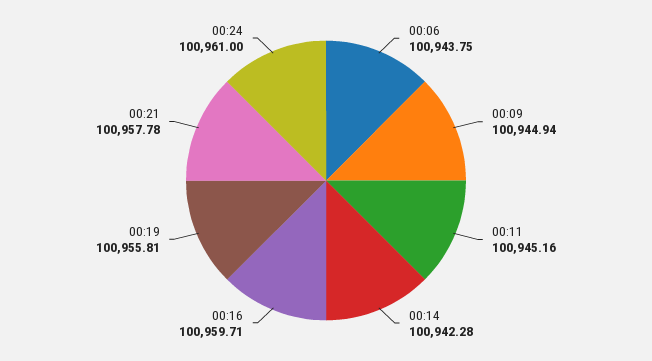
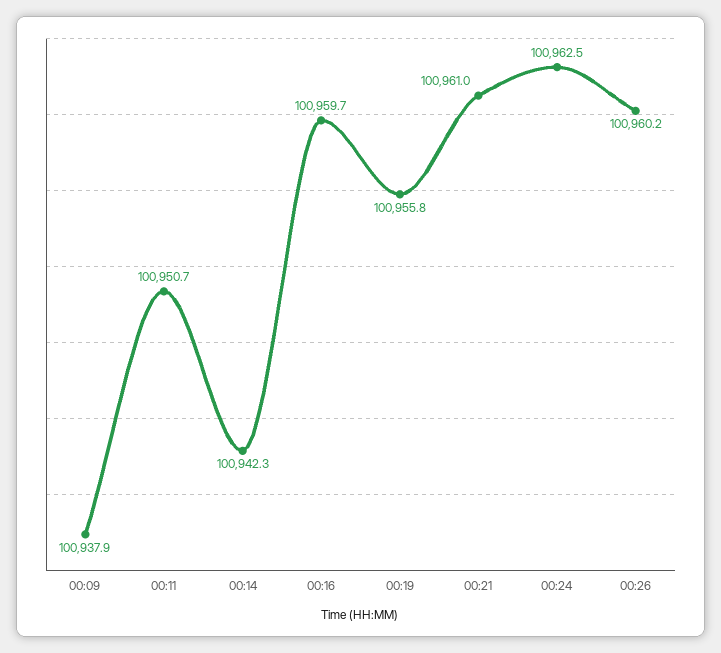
00:06: 100943.75 -> none
00:09: 100944.94 -> 100937.9
00:11: 100945.16 -> 100950.7
00:21: 100957.78 -> 100961
00:24: 100961 -> 100962.5
00:26: none -> 100960.2

